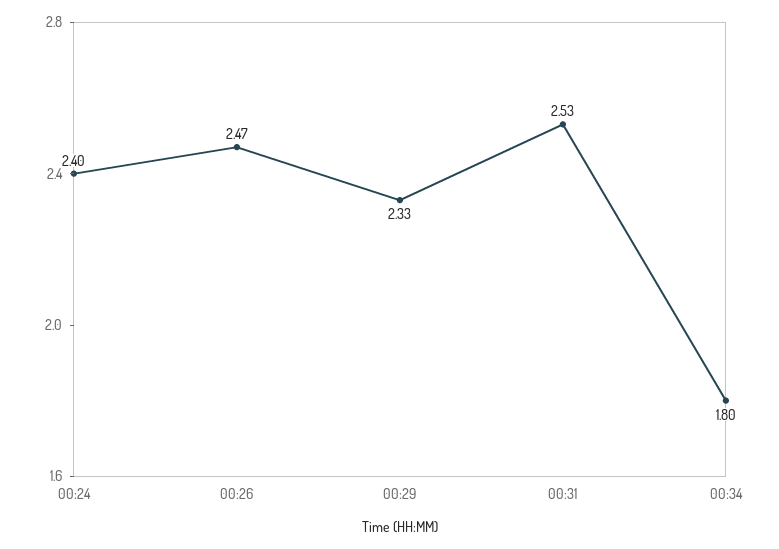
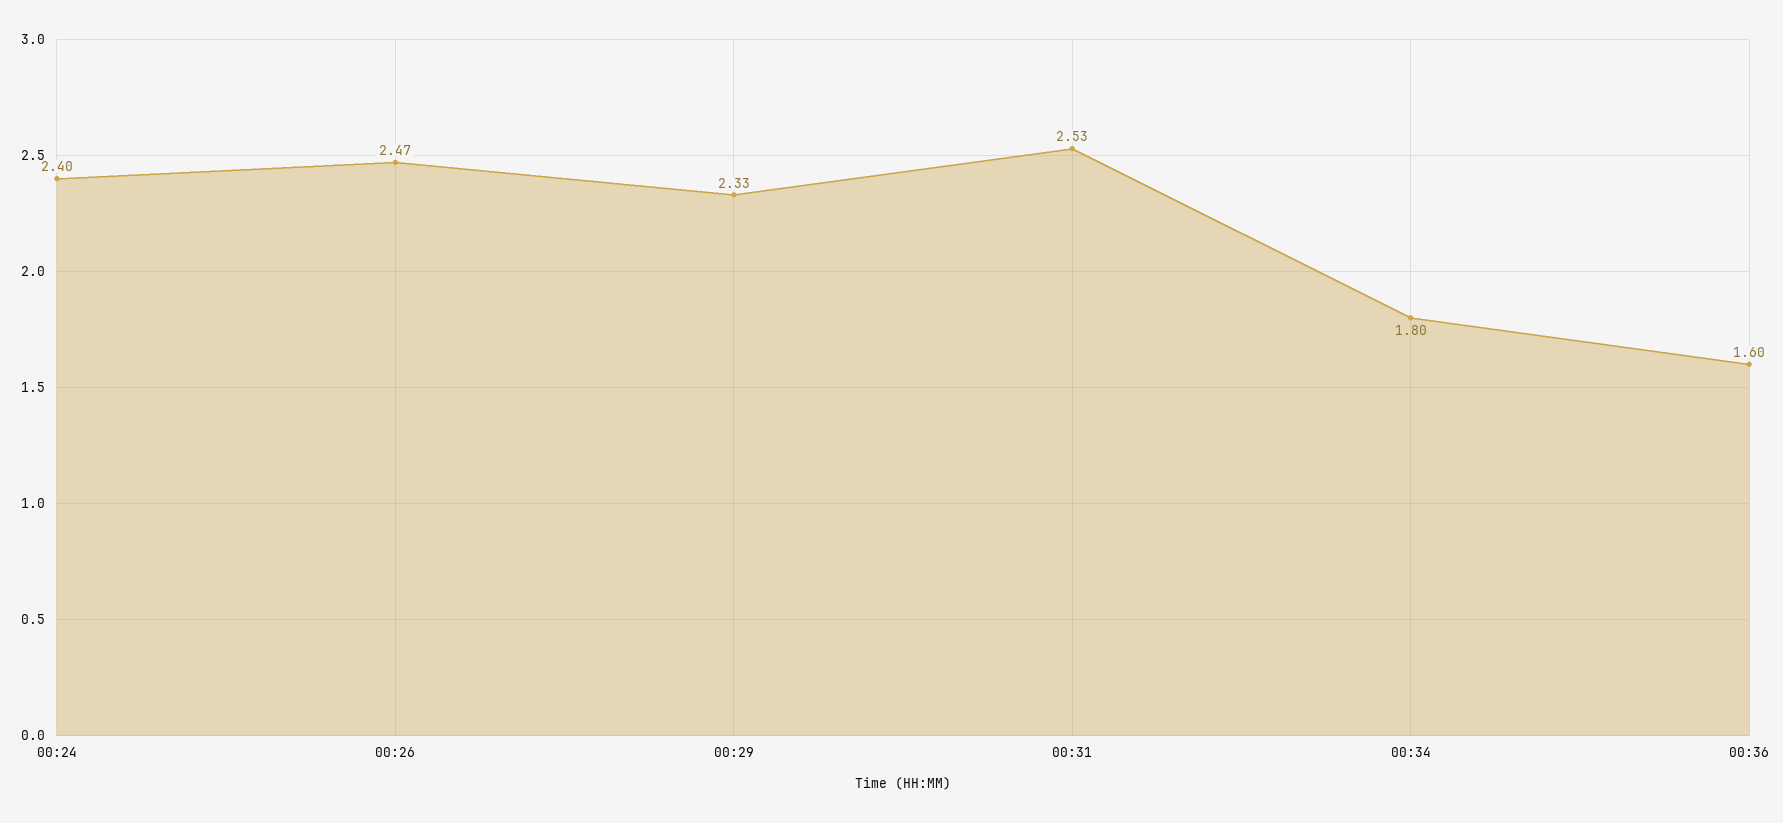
00:36: none -> 1.6

